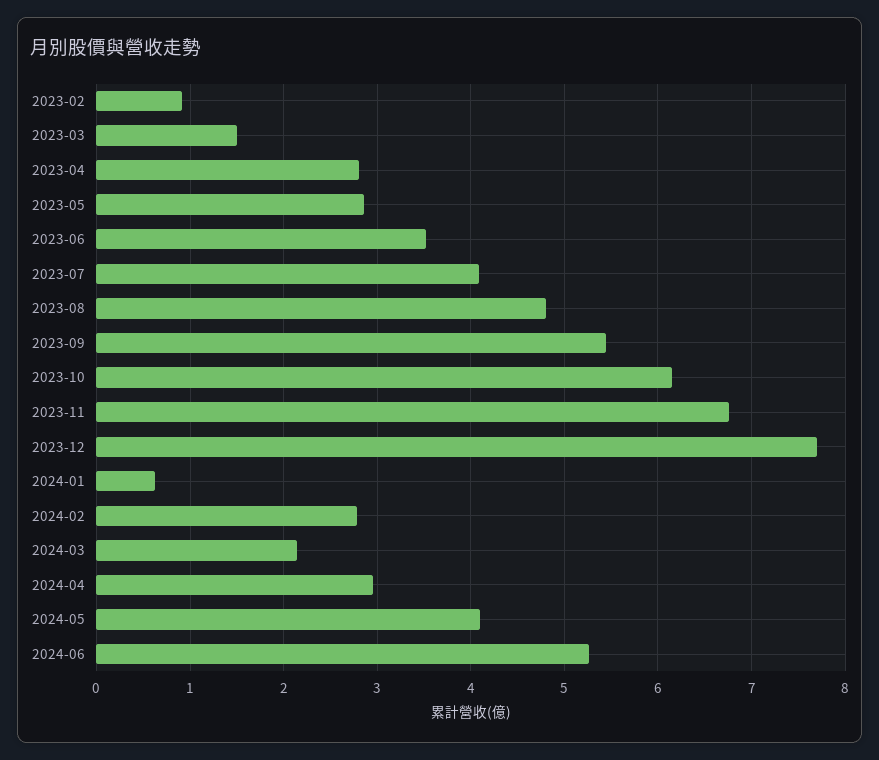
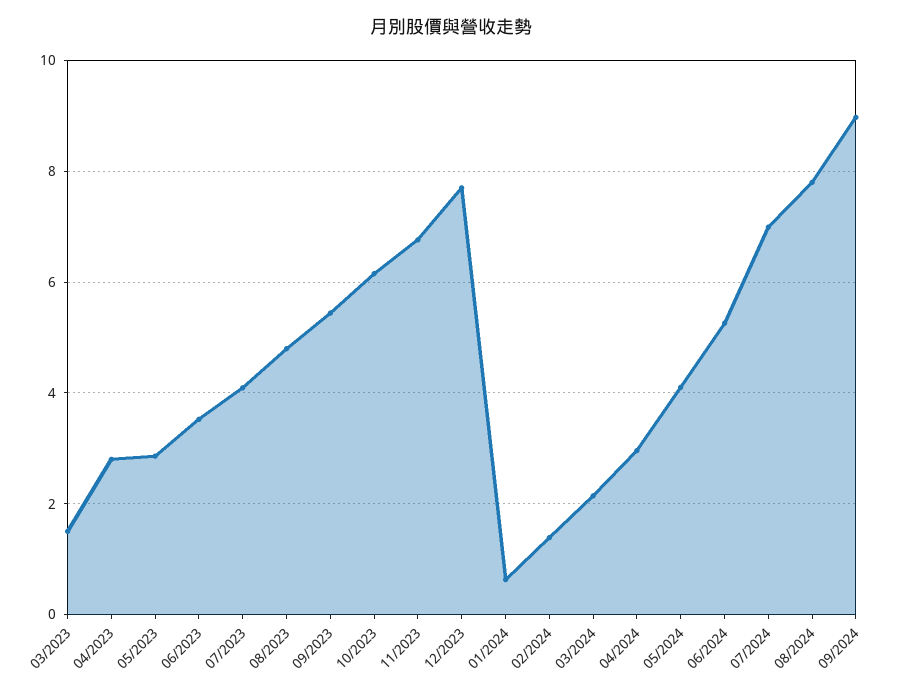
2023-02: 0.9 -> none
2024-02: 2.8 -> 1.4
07/2024: none -> 7
08/2024: none -> 7.8
09/2024: none -> 9

